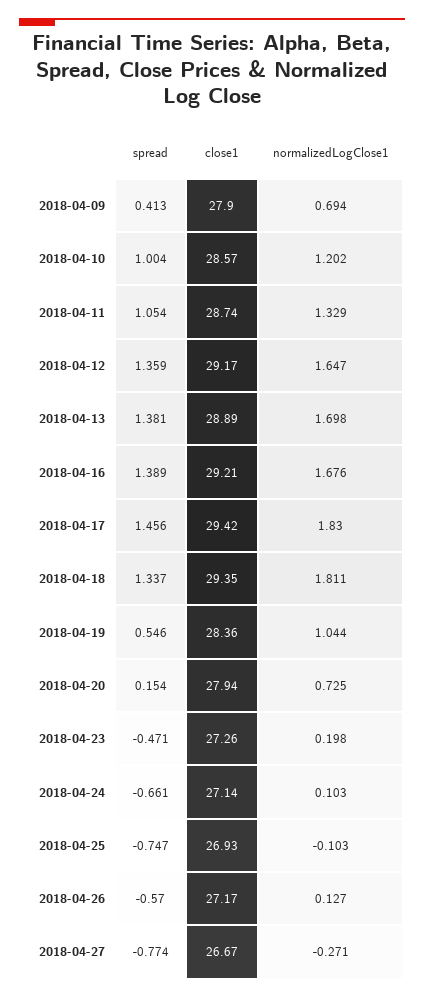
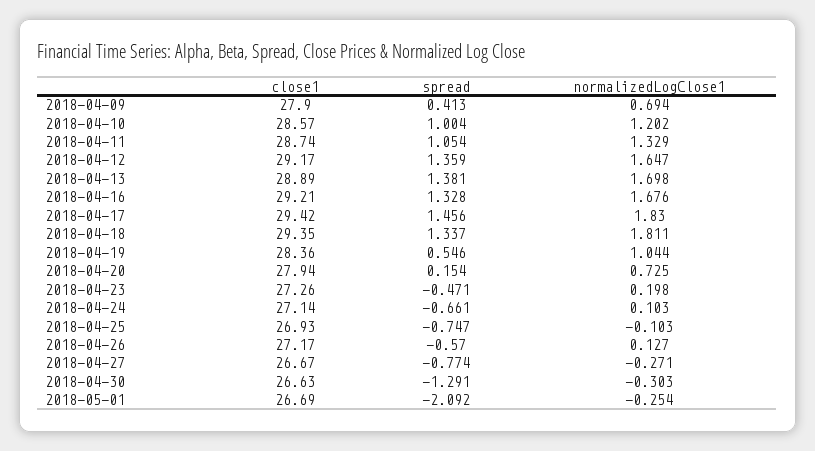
spread, 2018-04-16: 1.389 -> 1.328
close1, 2018-04-30: none -> 26.63
spread, 2018-04-30: none -> -1.291
normalizedLogClose1, 2018-04-30: none -> -0.303
close1, 2018-05-01: none -> 26.69
spread, 2018-05-01: none -> -2.092
normalizedLogClose1, 2018-05-01: none -> -0.254

